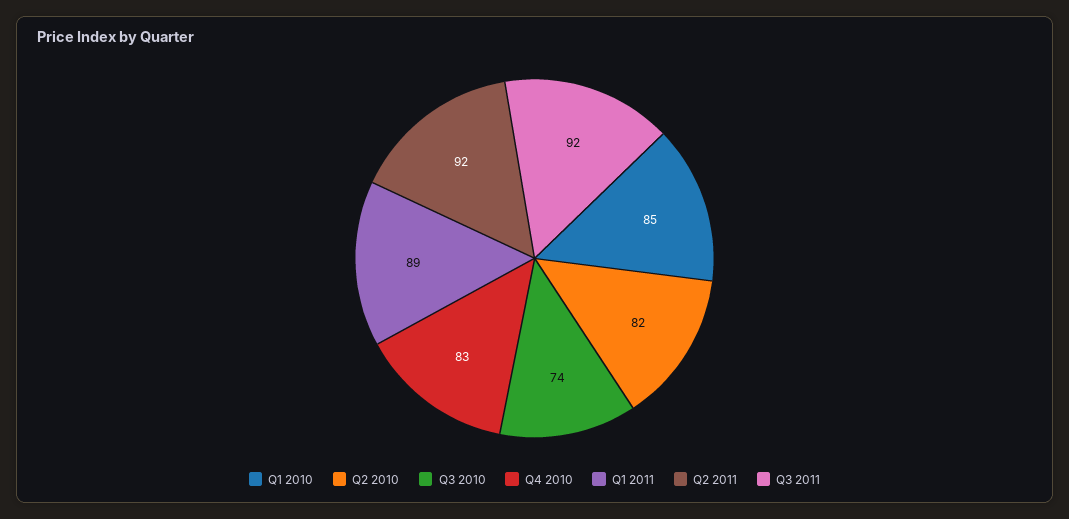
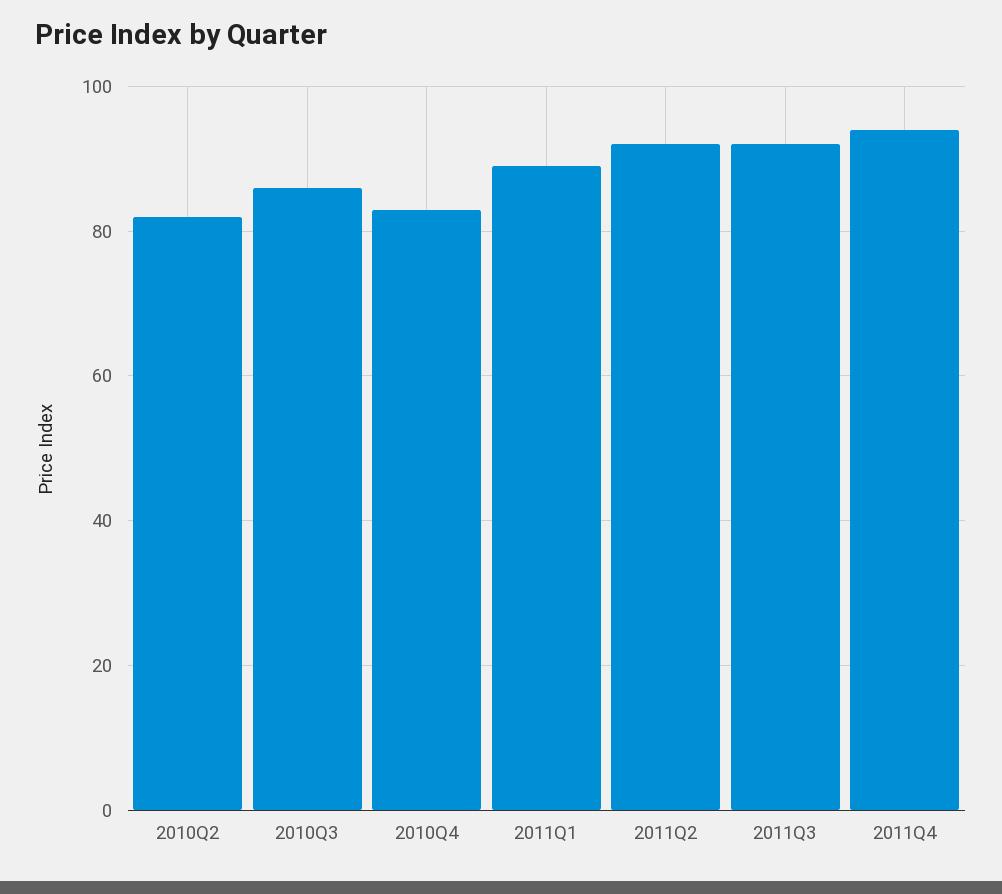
Q1 2010: 85 -> none
Q3 2010: 74 -> 85
2011Q4: none -> 95

